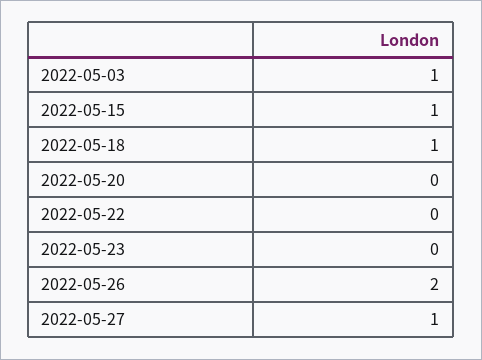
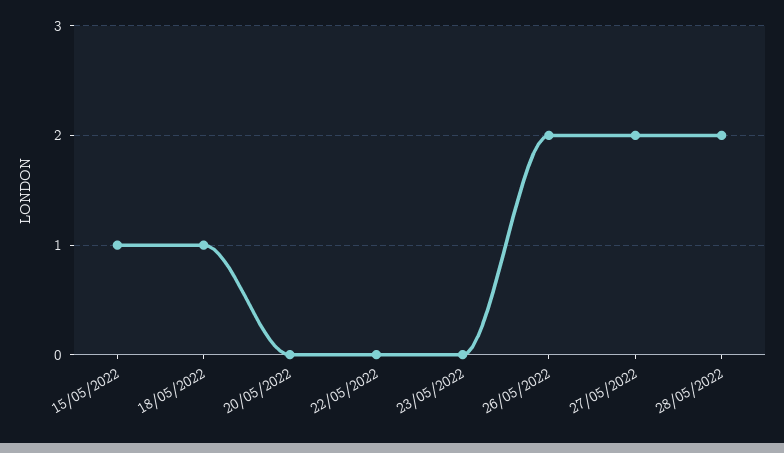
2022-05-03: 1 -> none
2022-05-27: 1 -> 2
28/05/2022: none -> 2

